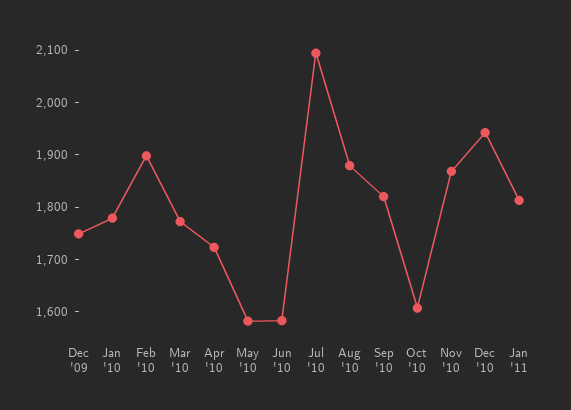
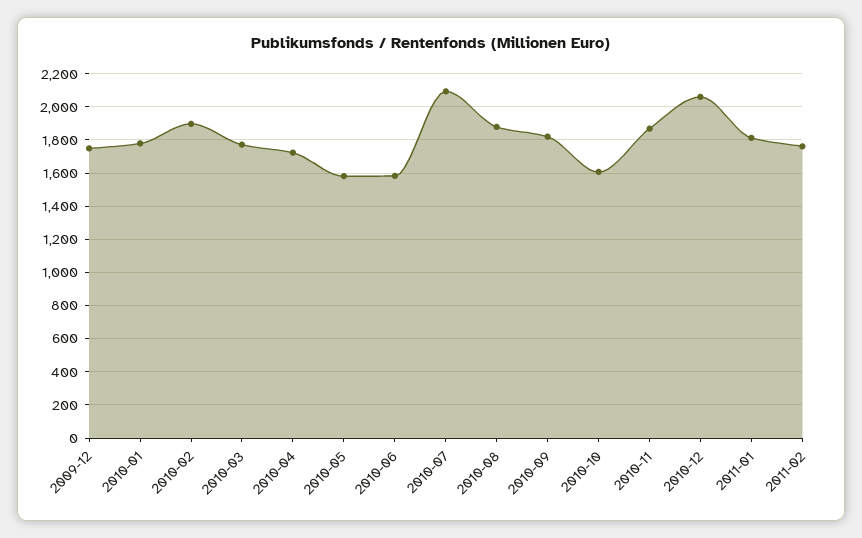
Dec '10: 1940 -> 2050
2011-02: none -> 1750

